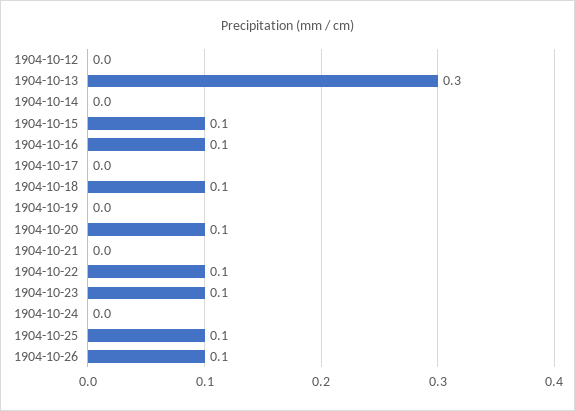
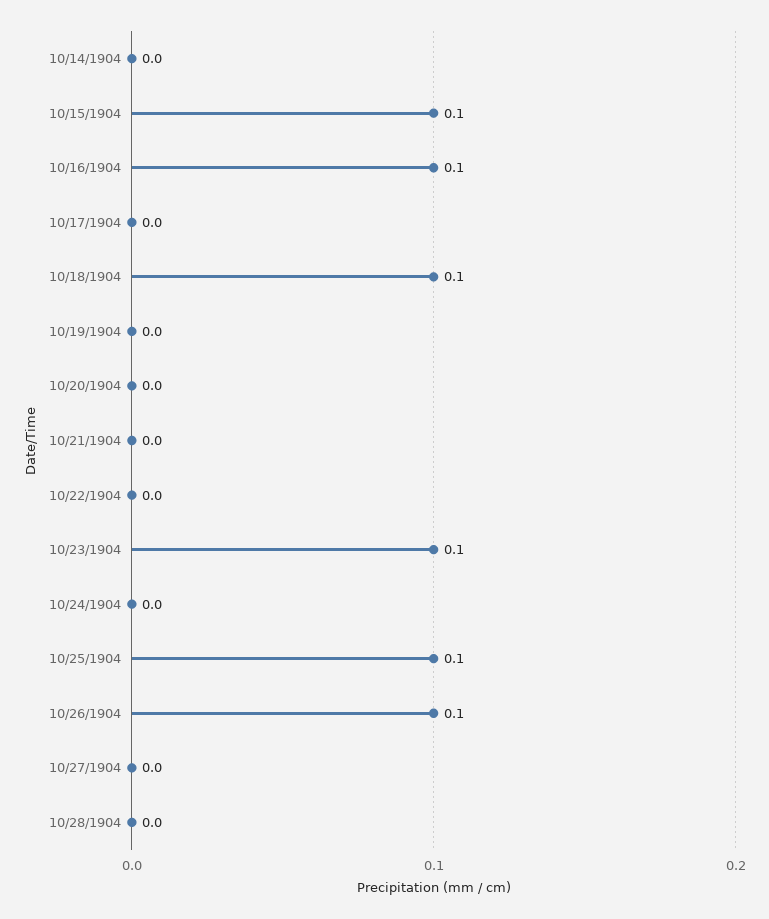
1904-10-12: 0 -> none
1904-10-13: 0.3 -> none
1904-10-20: 0.1 -> 0
1904-10-22: 0.1 -> 0
10/27/1904: none -> 0
10/28/1904: none -> 0

